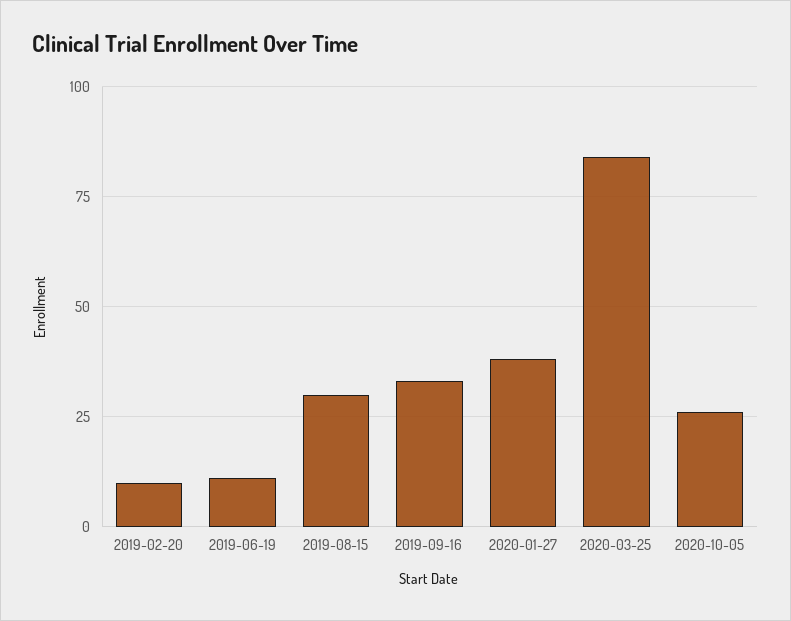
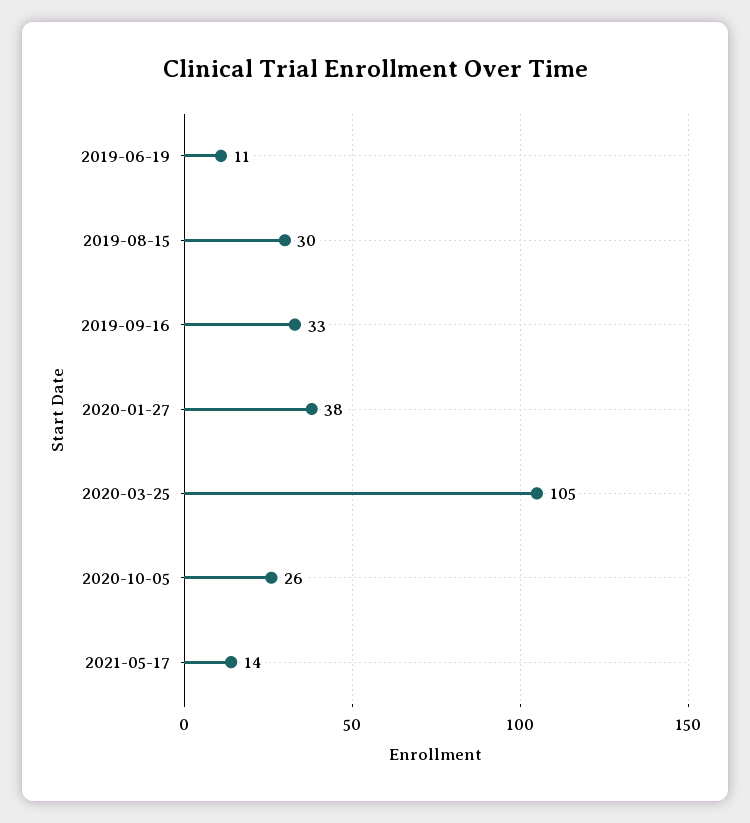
2019-02-20: 10 -> none
2020-03-25: 85 -> 105
2021-05-17: none -> 14

